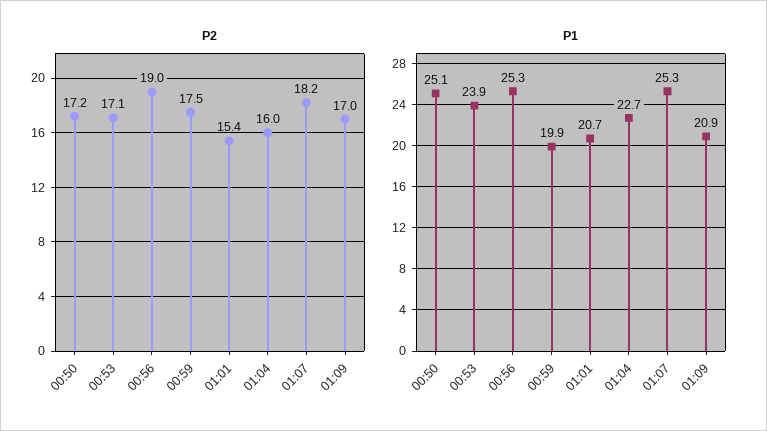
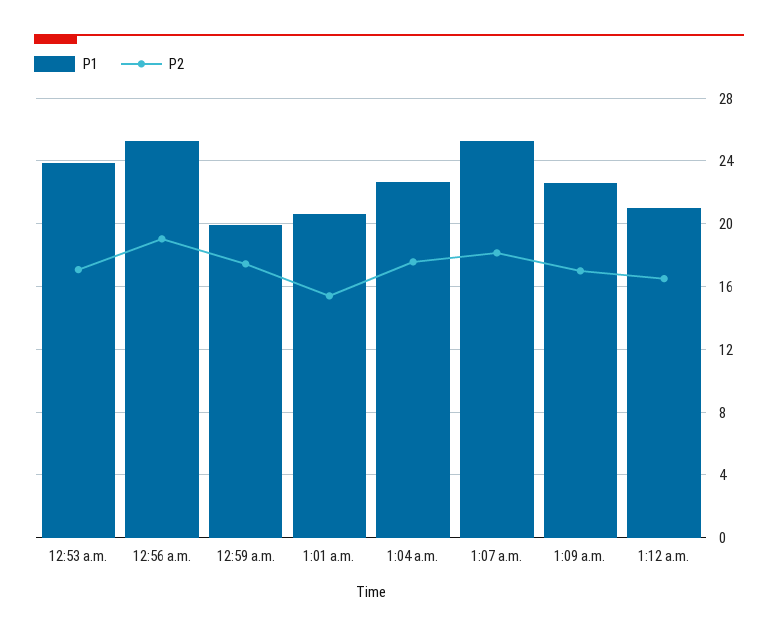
P2, 00:50: 17.2 -> none
P2, 01:04: 16 -> 17.5
P1, 00:50: 25.1 -> none
P1, 01:09: 20.9 -> 22.5
P1, 1:12 a.m.: none -> 21
P2, 1:12 a.m.: none -> 16.5

